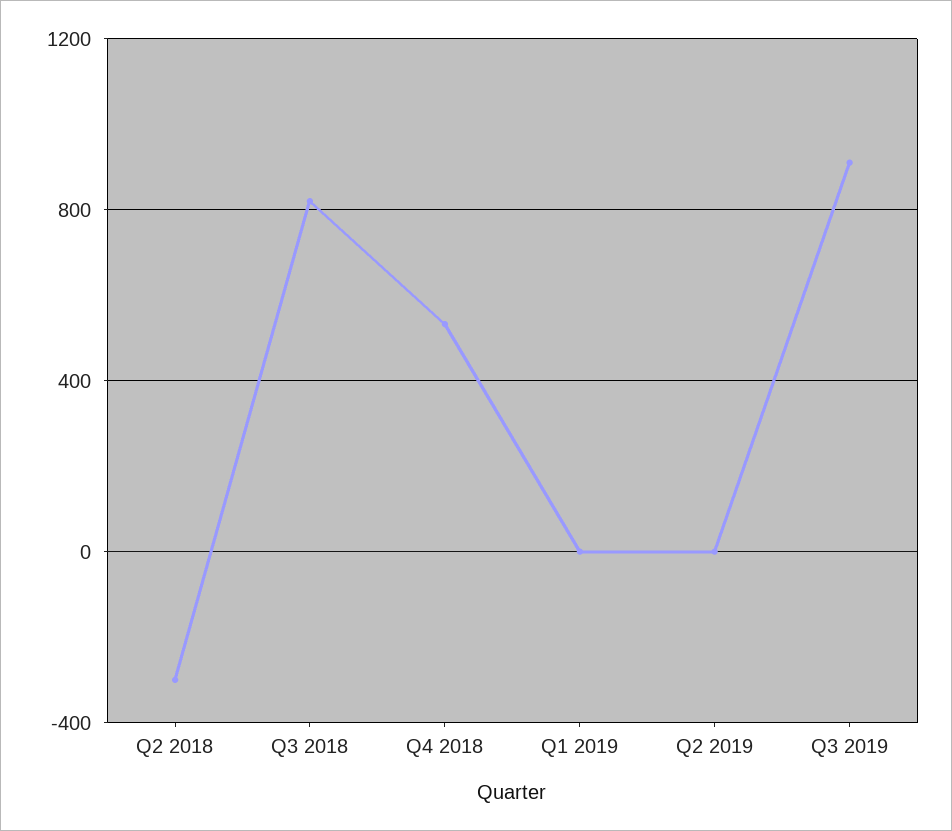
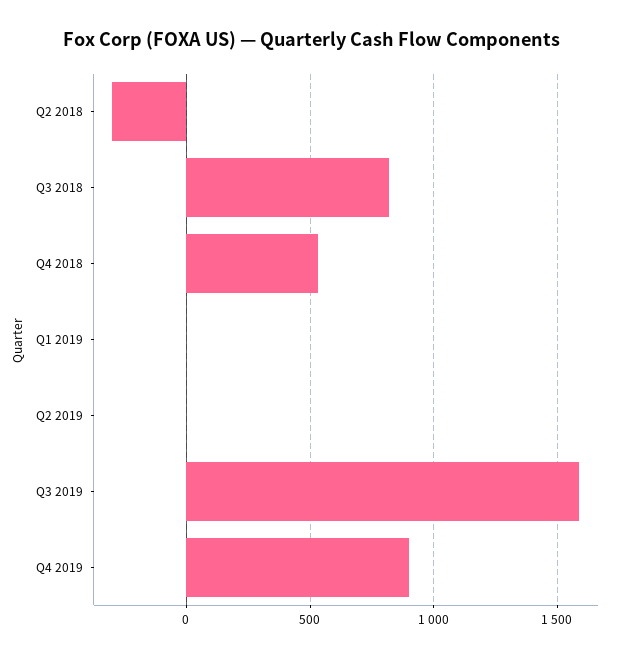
Q3 2019: 900 -> 1600
Q4 2019: none -> 900

